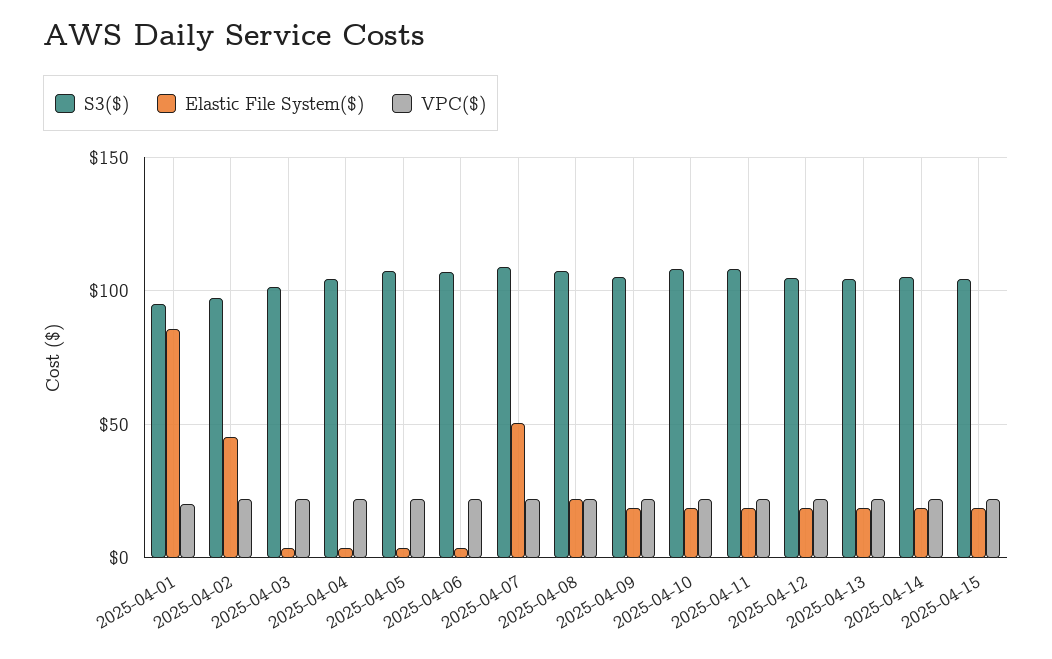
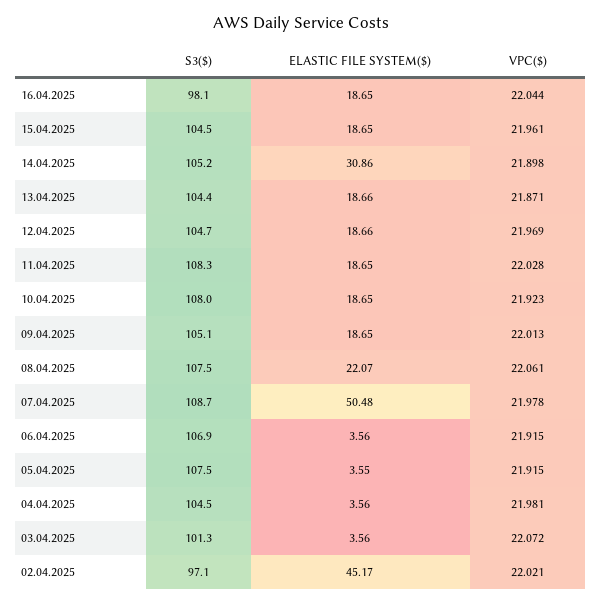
S3($), 2025-04-01: 95 -> none
Elastic File System($), 2025-04-01: 85 -> none
VPC($), 2025-04-01: 20 -> none
Elastic File System($), 2025-04-14: 20 -> 30.86
S3($), 16.04.2025: none -> 98.1
Elastic File System($), 16.04.2025: none -> 18.65
VPC($), 16.04.2025: none -> 22.044

